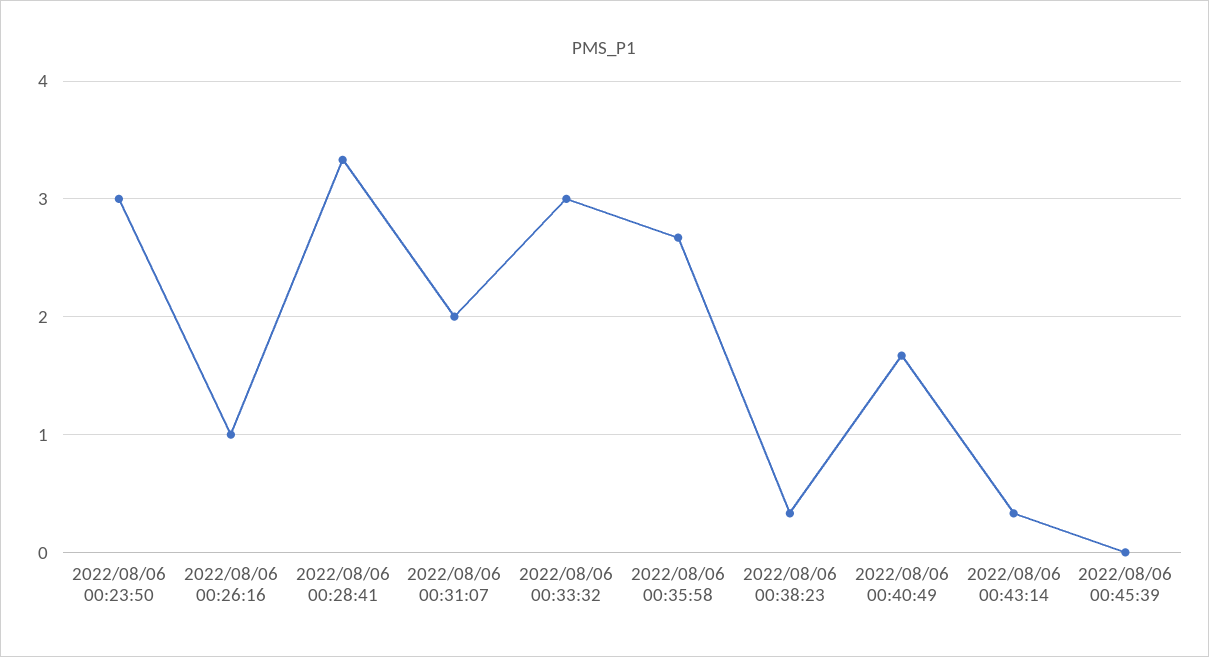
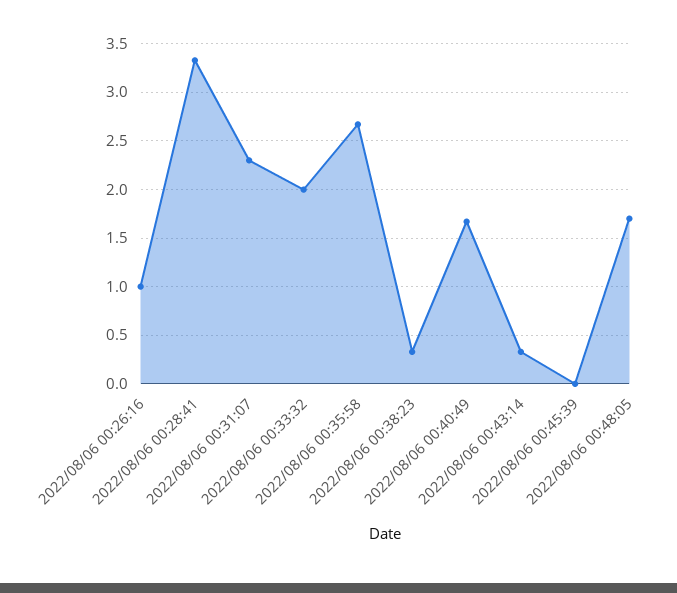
2022/08/06 00:23:50: 3 -> none
2022/08/06 00:31:07: 2 -> 2.3
2022/08/06 00:33:32: 3 -> 2
2022/08/06 00:48:05: none -> 1.7

